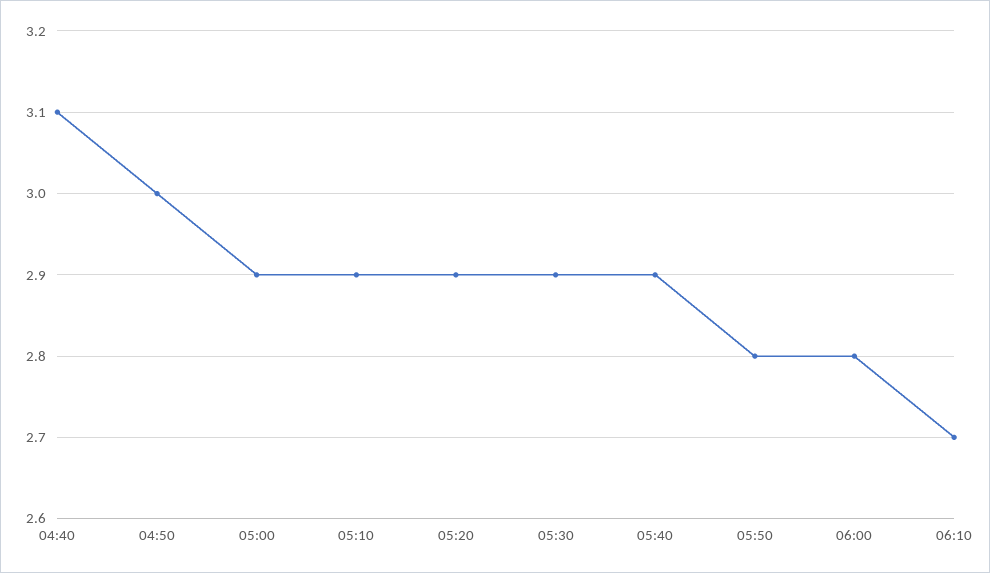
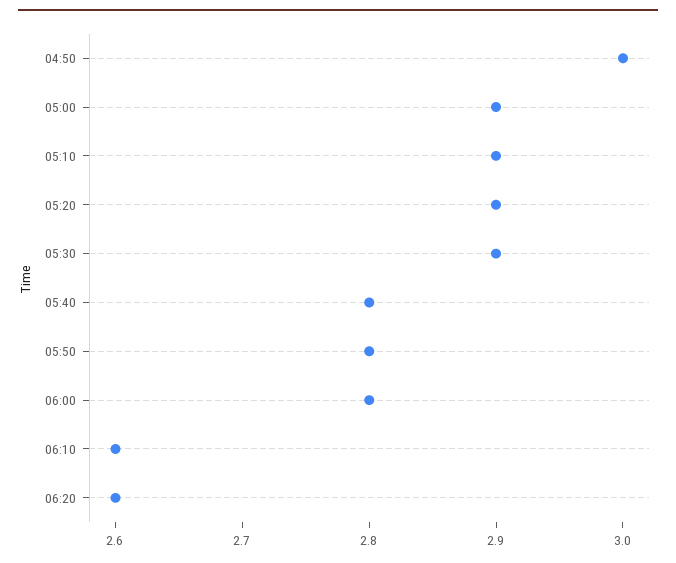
04:40: 3.1 -> none
05:40: 2.9 -> 2.8
06:10: 2.7 -> 2.6
06:20: none -> 2.6

